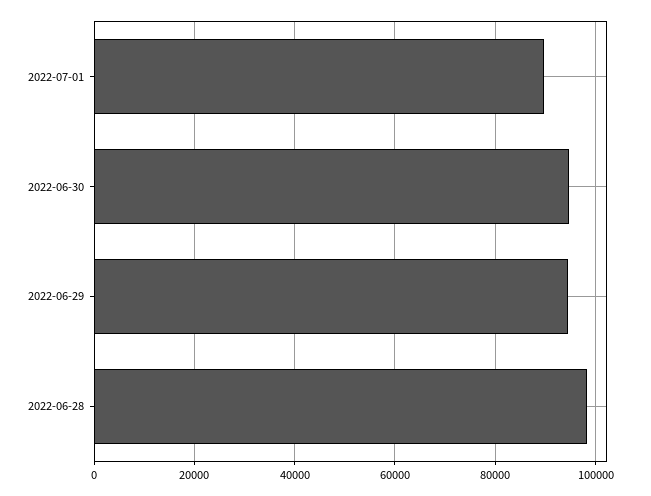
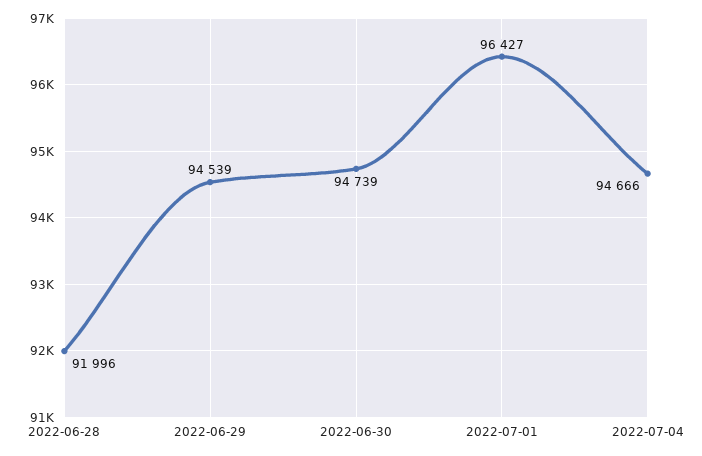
2022-07-01: 90000 -> 96427
2022-06-28: 98000 -> 91996
2022-07-04: none -> 94666

